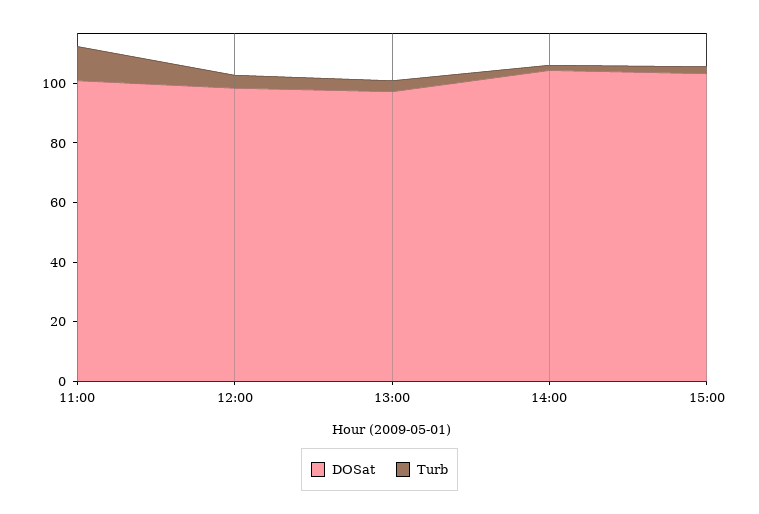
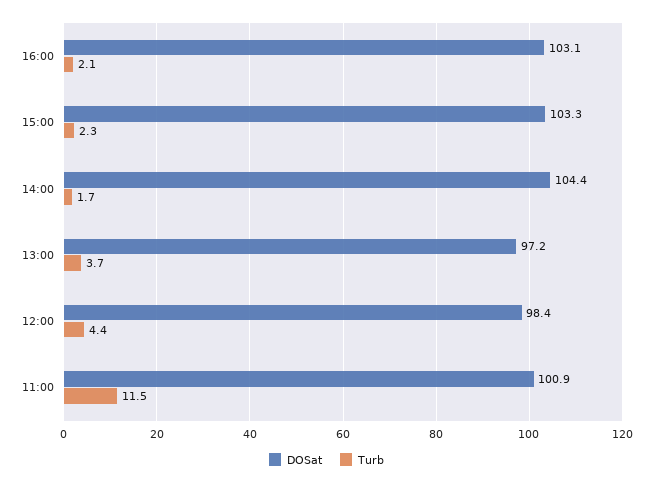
DOSat, 16:00: none -> 103.1
Turb, 16:00: none -> 2.1

